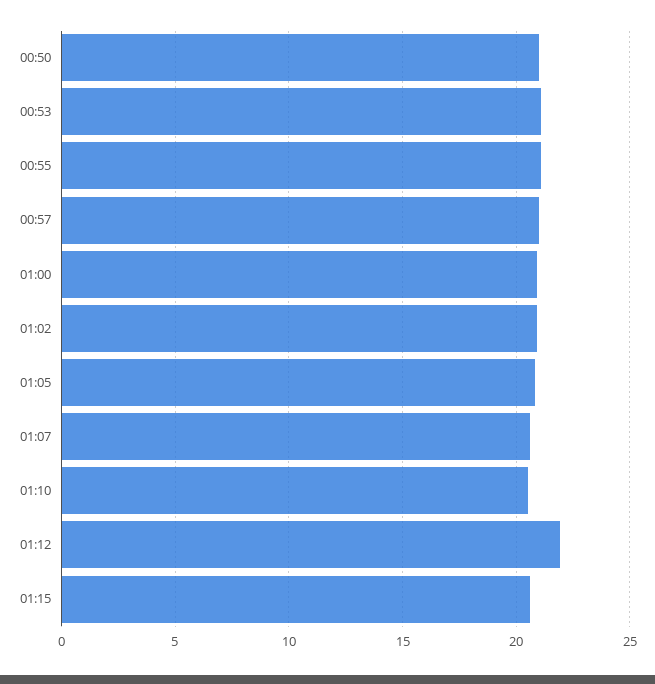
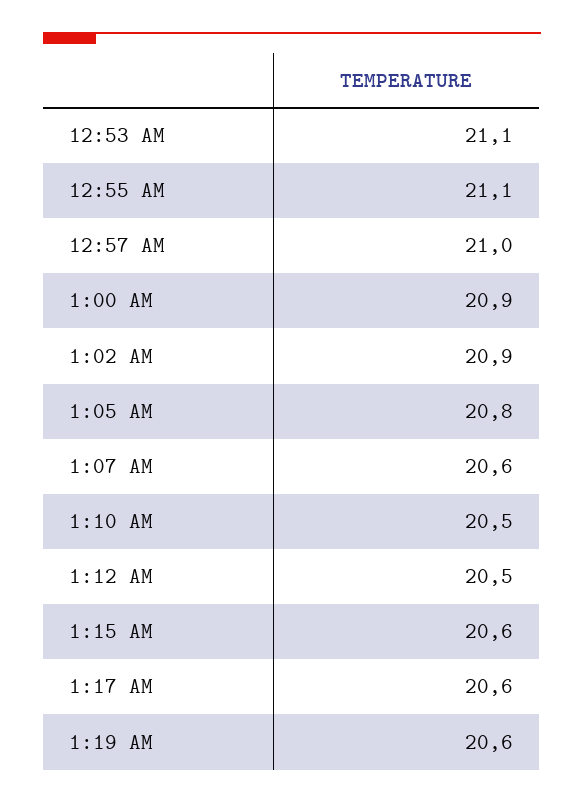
00:50: 21 -> none
01:12: 22 -> 20.5
1:17 AM: none -> 20.6
1:19 AM: none -> 20.6

